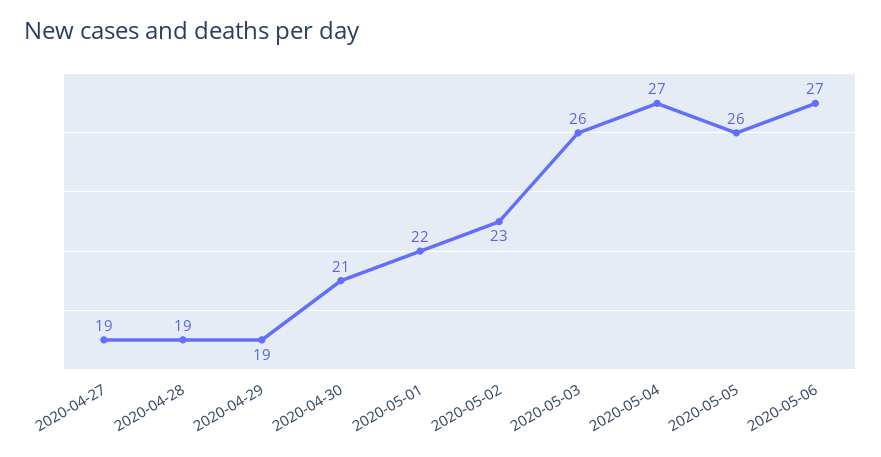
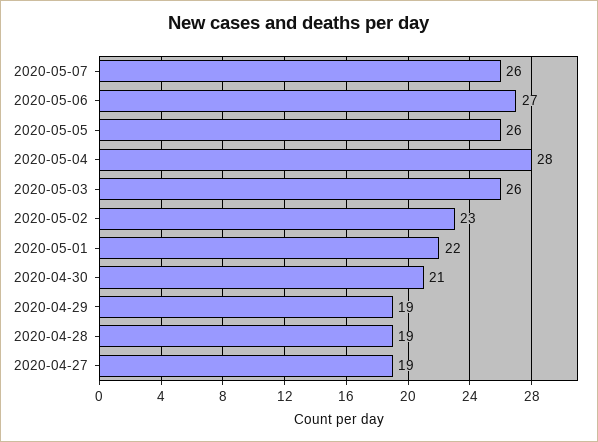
2020-05-04: 27 -> 28
2020-05-07: none -> 26

